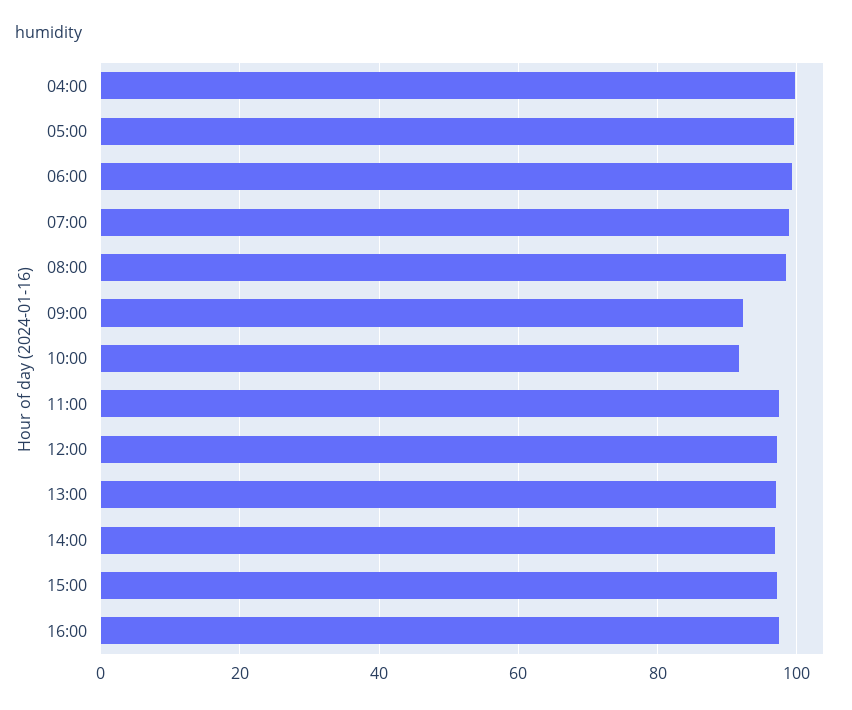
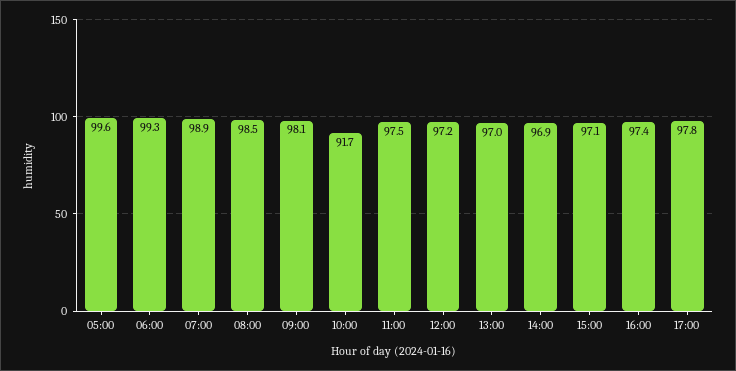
04:00: 100 -> none
09:00: 92 -> 98.1
17:00: none -> 97.8

